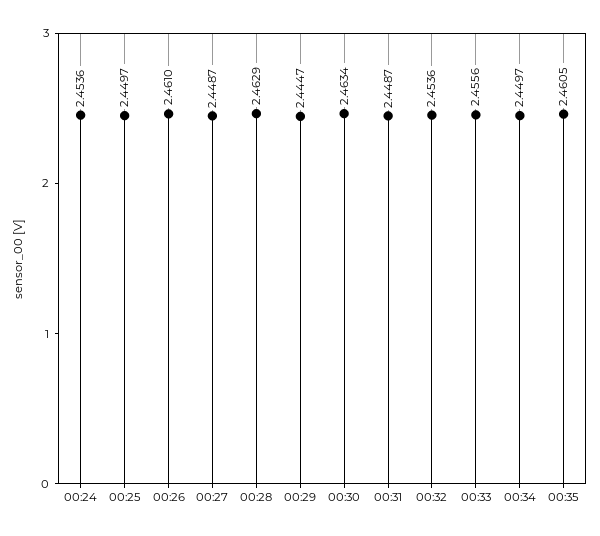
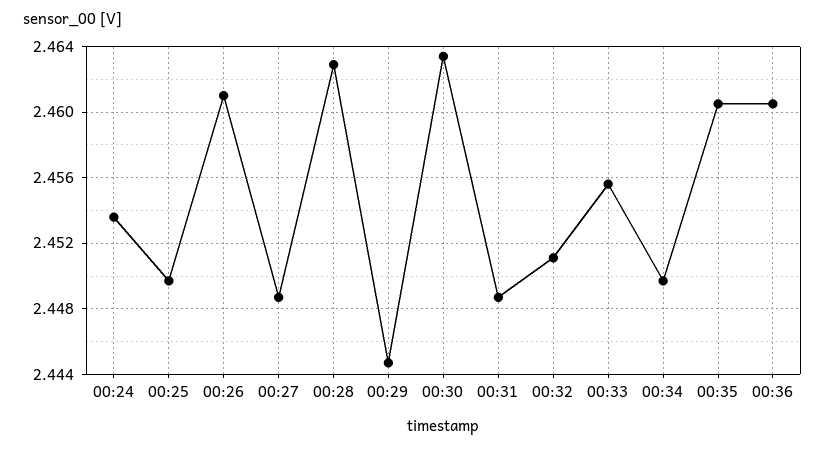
00:32: 2.4536 -> 2.451
00:36: none -> 2.4605

